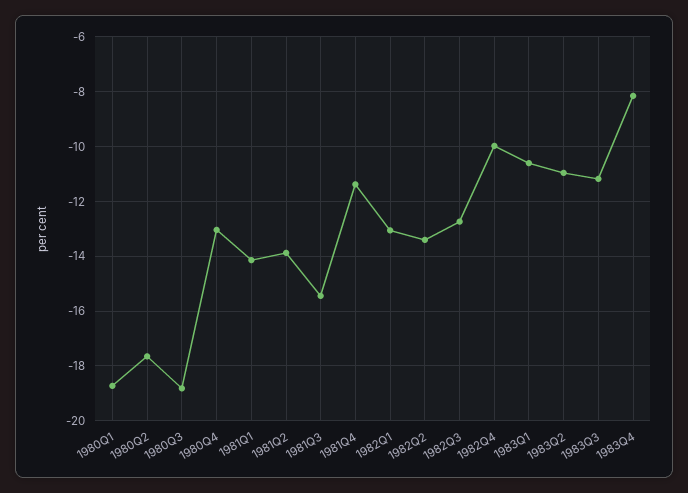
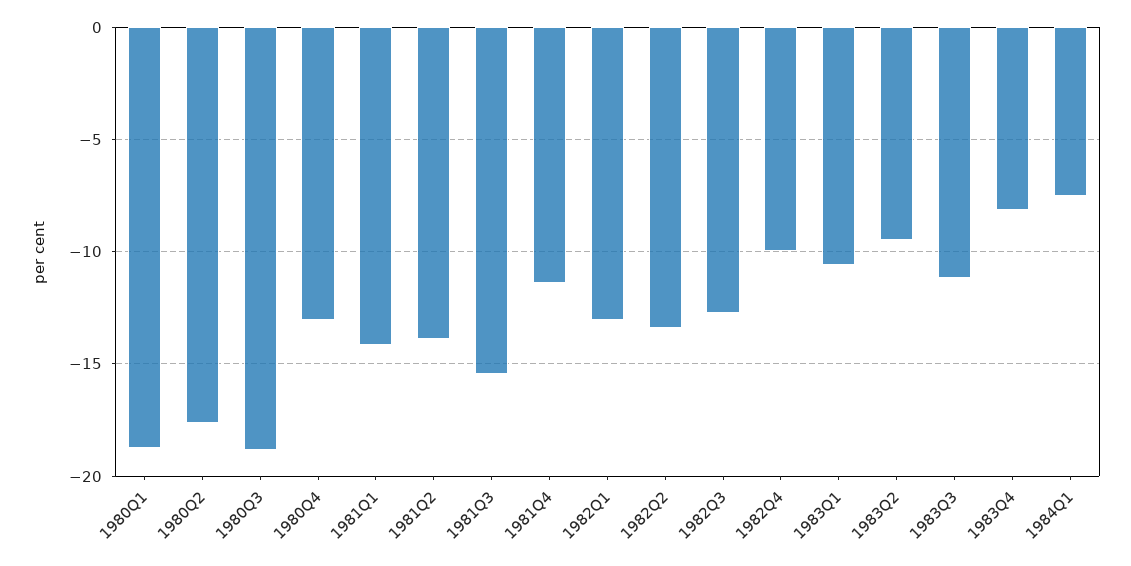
1983Q2: -11 -> -9.5
1984Q1: none -> -7.5

